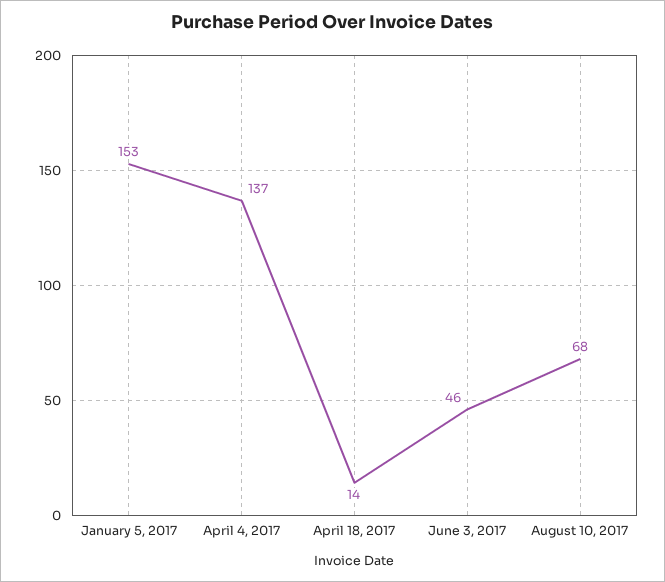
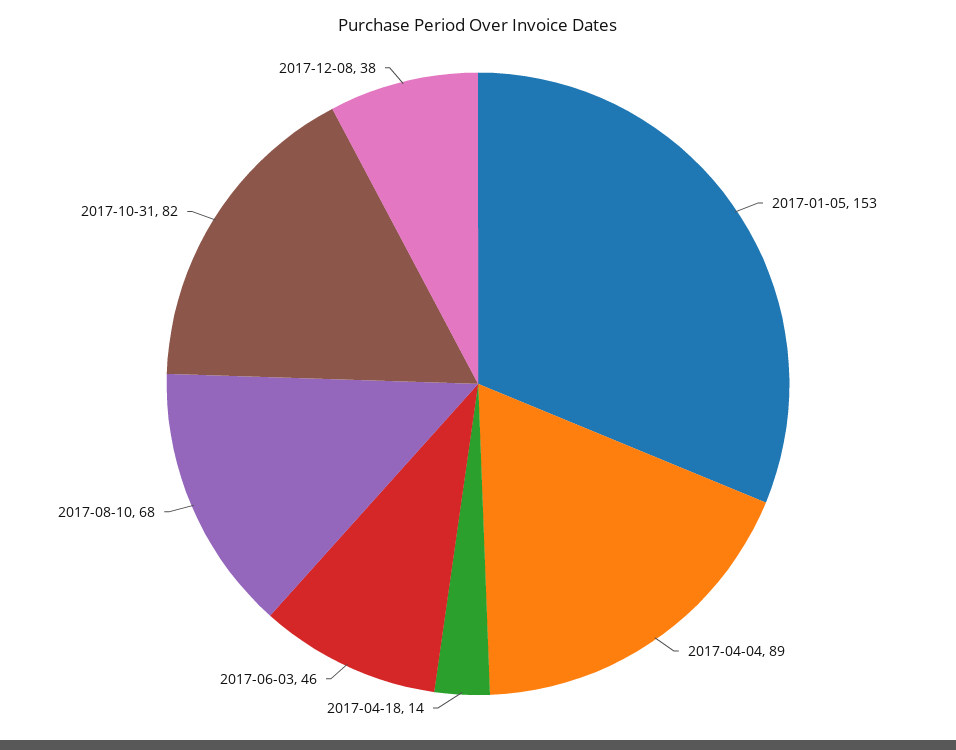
April 4, 2017: 137 -> 89
2017-10-31: none -> 82
2017-12-08: none -> 38

